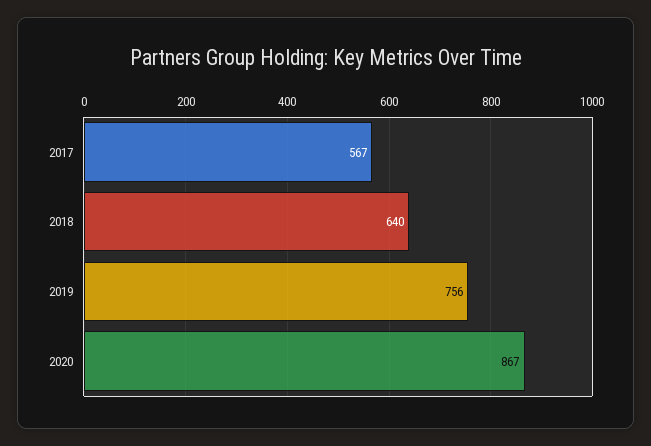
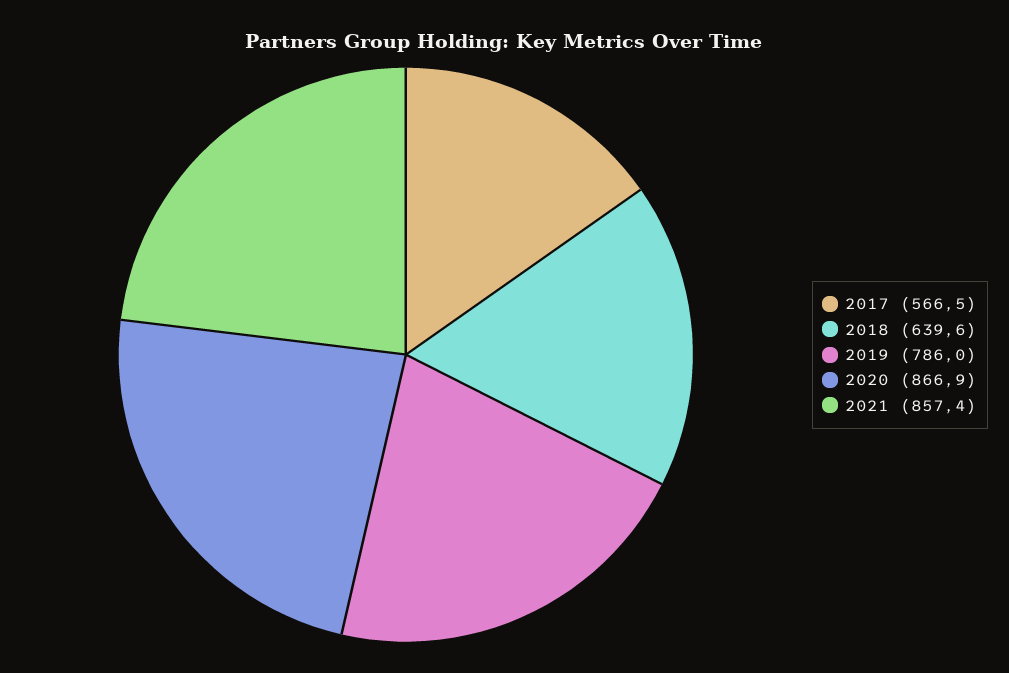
2019: 756 -> 786
2021: none -> 857.4

